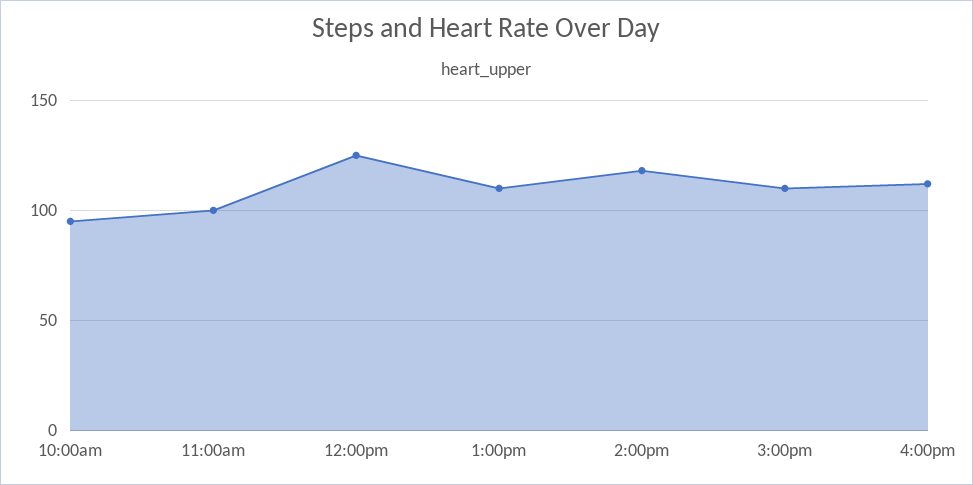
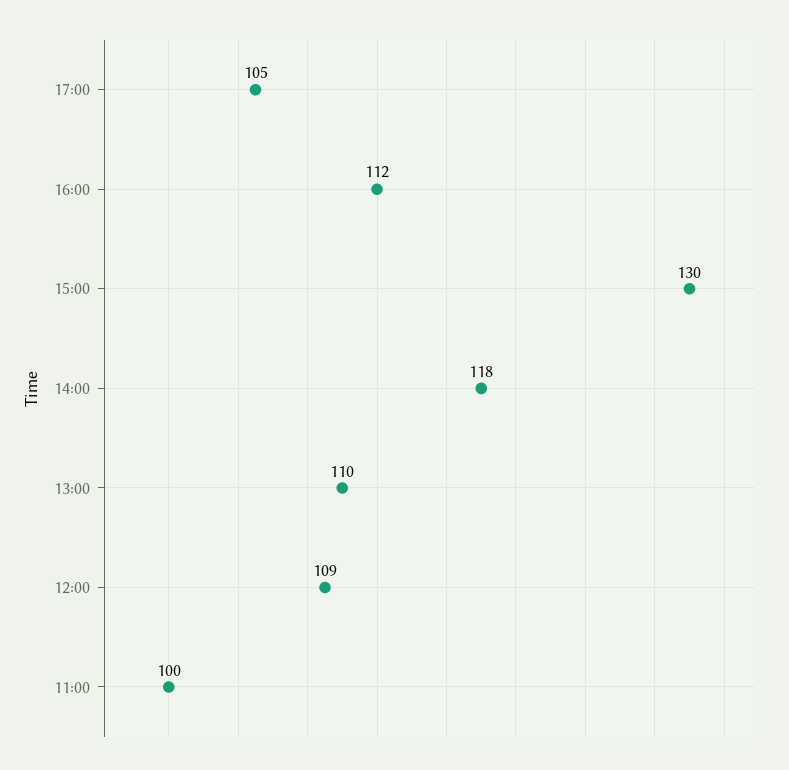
10:00am: 95 -> none
12:00pm: 125 -> 109
3:00pm: 110 -> 130
17:00: none -> 105

